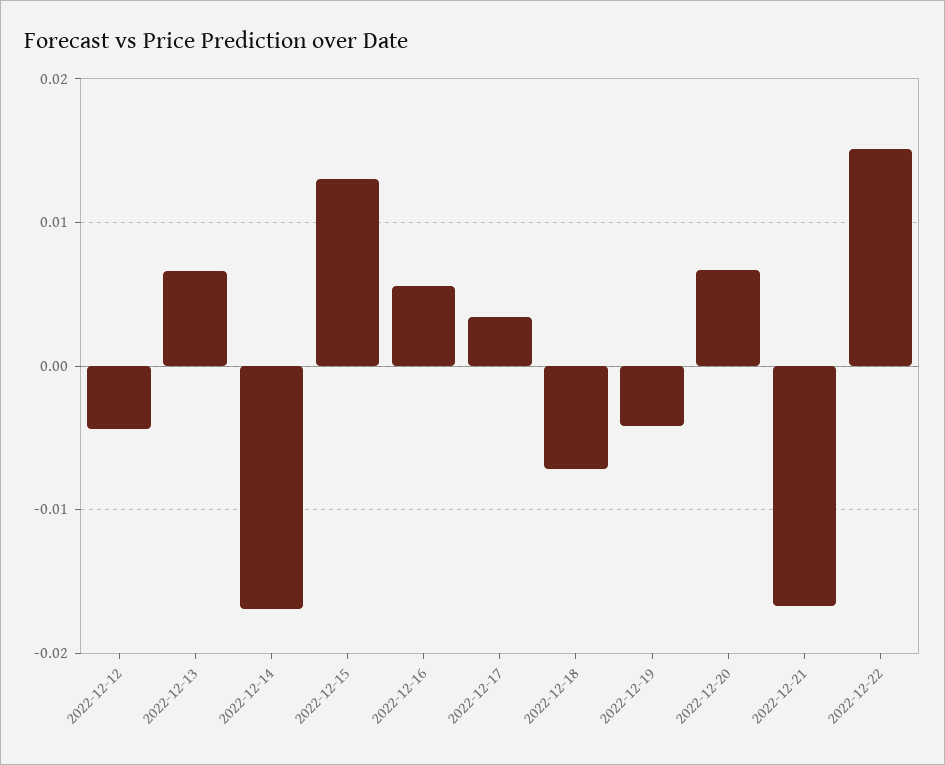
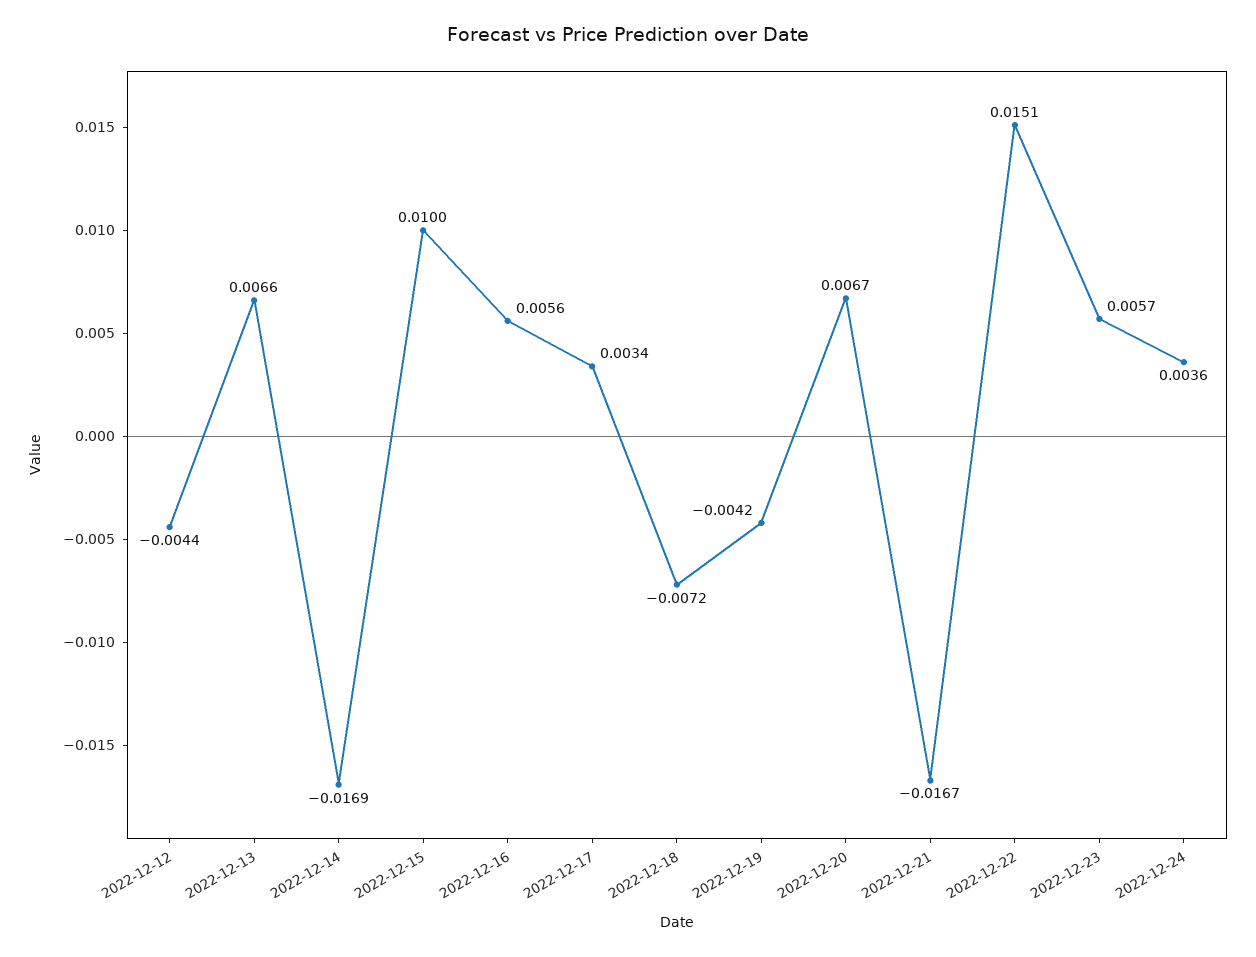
2022-12-15: 0.013 -> 0.01
2022-12-23: none -> 0.0057
2022-12-24: none -> 0.0036

